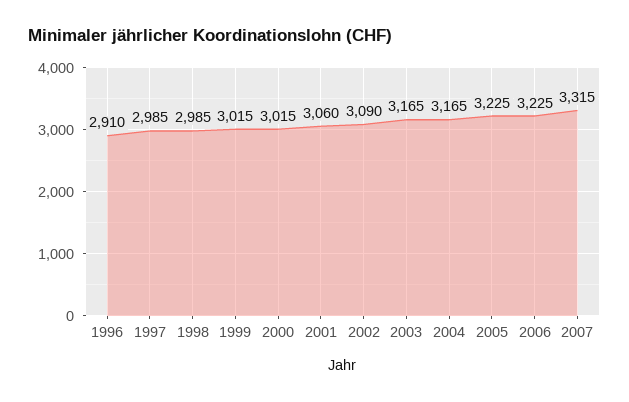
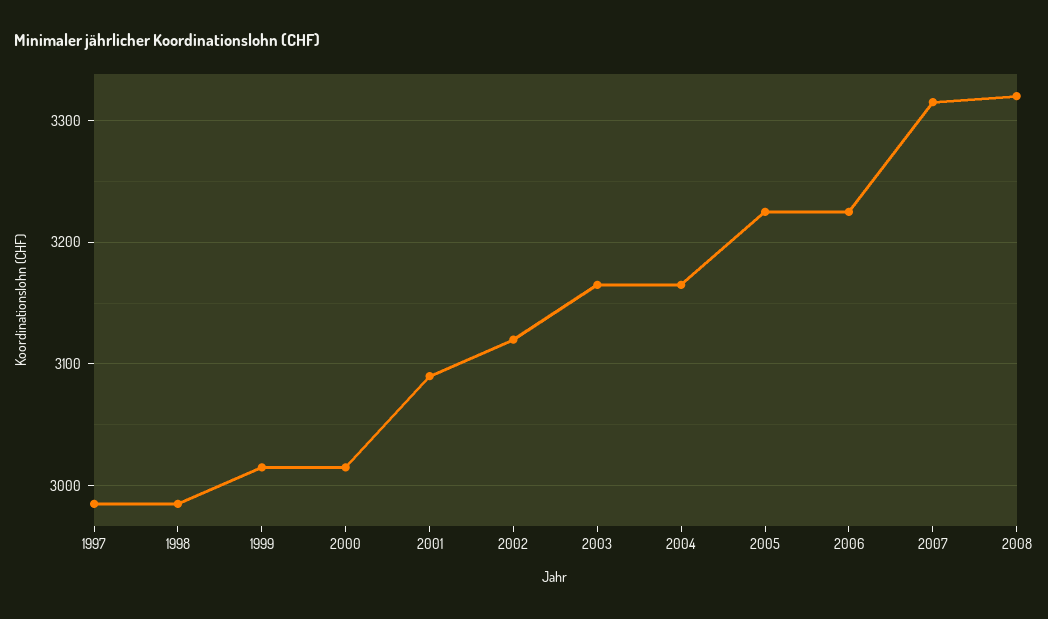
1996: 2910 -> none
2001: 3060 -> 3090
2002: 3090 -> 3120
2008: none -> 3320

